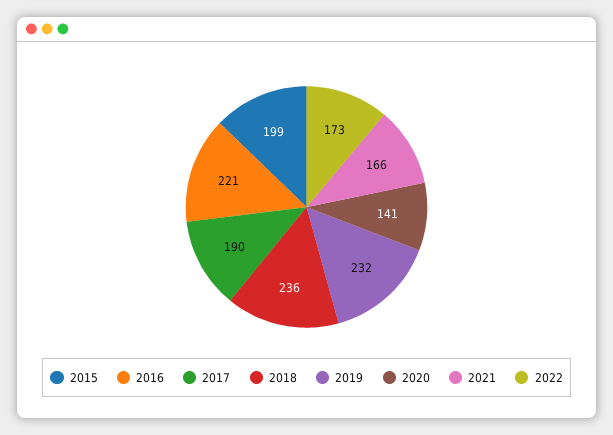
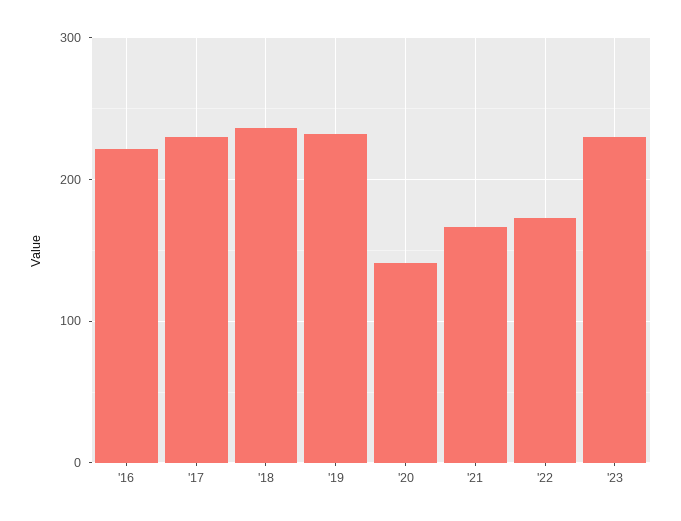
2015: 199 -> none
2017: 190 -> 230
'23: none -> 230

